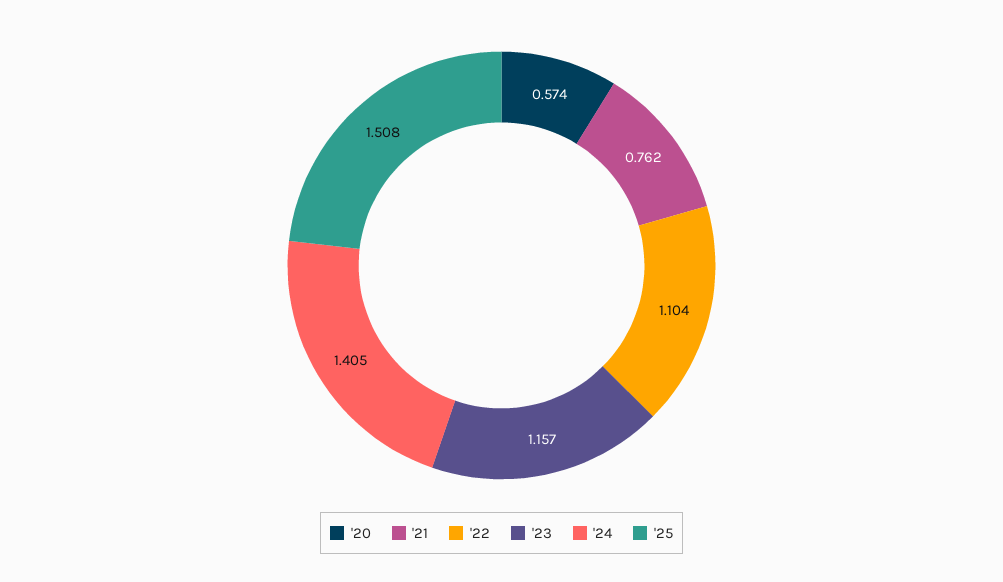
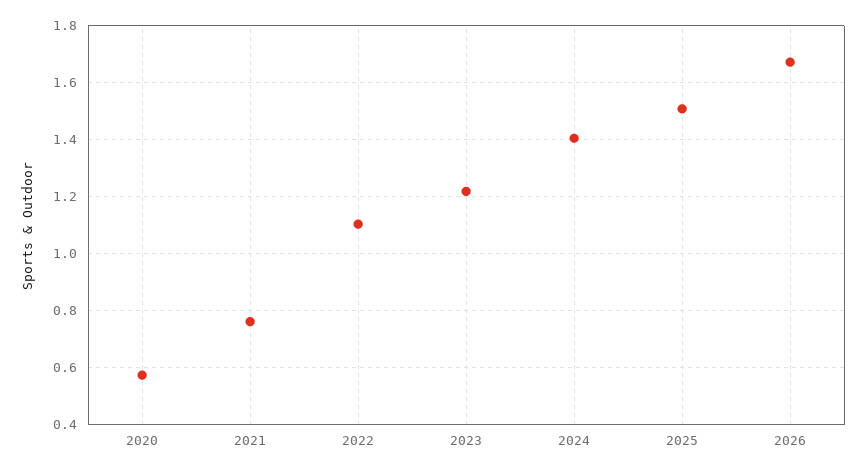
'23: 1.157 -> 1.225
2026: none -> 1.675

